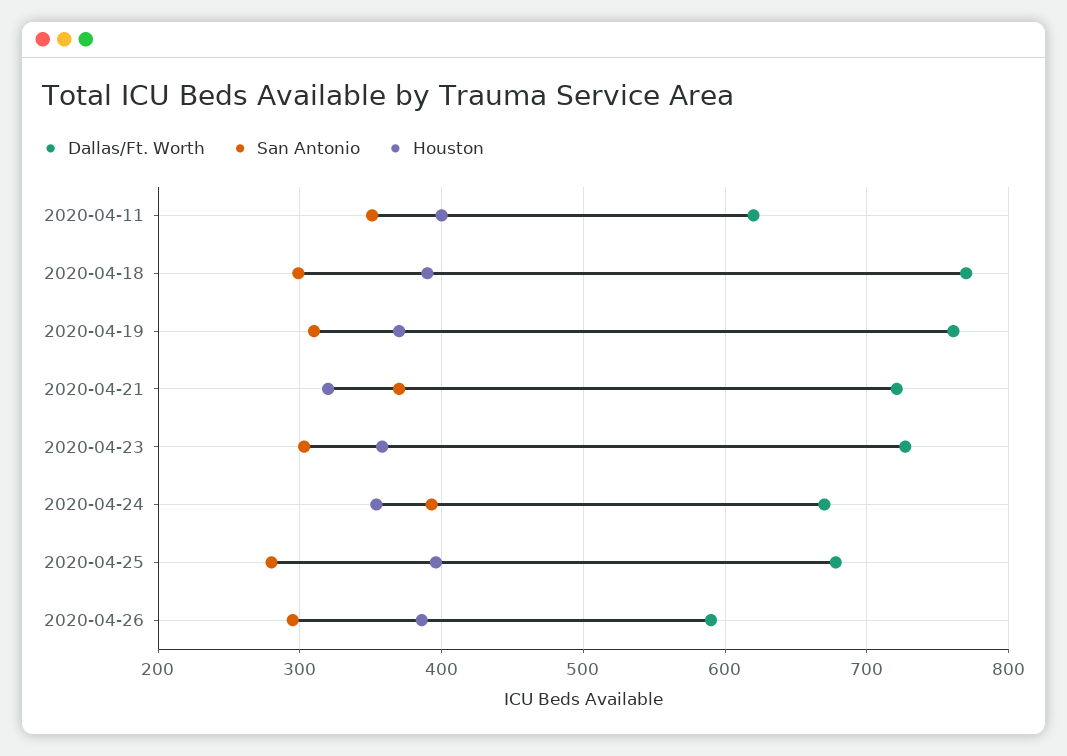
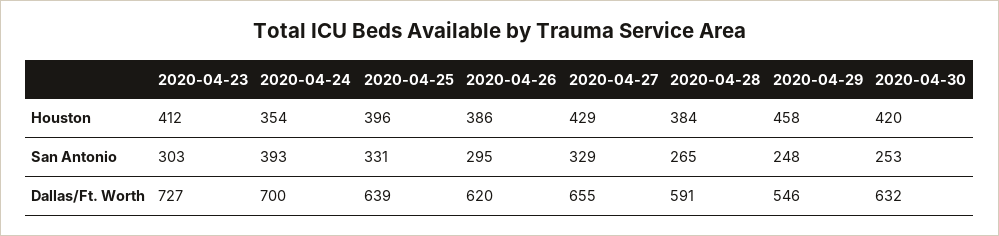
Dallas/Ft. Worth, 2020-04-11: 620 -> none
San Antonio, 2020-04-11: 350 -> none
Houston, 2020-04-11: 400 -> none
Dallas/Ft. Worth, 2020-04-18: 770 -> none
San Antonio, 2020-04-18: 300 -> none
Houston, 2020-04-18: 390 -> none
Dallas/Ft. Worth, 2020-04-19: 760 -> none
San Antonio, 2020-04-19: 310 -> none
Houston, 2020-04-19: 370 -> none
Dallas/Ft. Worth, 2020-04-21: 720 -> none
San Antonio, 2020-04-21: 370 -> none
Houston, 2020-04-21: 320 -> none
Houston, 2020-04-23: 360 -> 412
Dallas/Ft. Worth, 2020-04-24: 670 -> 700
Dallas/Ft. Worth, 2020-04-25: 680 -> 639
San Antonio, 2020-04-25: 280 -> 331
Dallas/Ft. Worth, 2020-04-26: 590 -> 620
Houston, 2020-04-27: none -> 429
Houston, 2020-04-28: none -> 384
Houston, 2020-04-29: none -> 458
Houston, 2020-04-30: none -> 420
San Antonio, 2020-04-27: none -> 329
San Antonio, 2020-04-28: none -> 265
San Antonio, 2020-04-29: none -> 248
San Antonio, 2020-04-30: none -> 253
Dallas/Ft. Worth, 2020-04-27: none -> 655
Dallas/Ft. Worth, 2020-04-28: none -> 591
Dallas/Ft. Worth, 2020-04-29: none -> 546
Dallas/Ft. Worth, 2020-04-30: none -> 632

